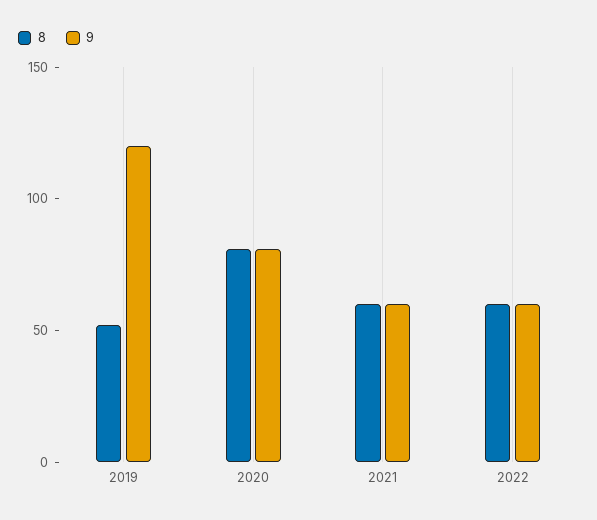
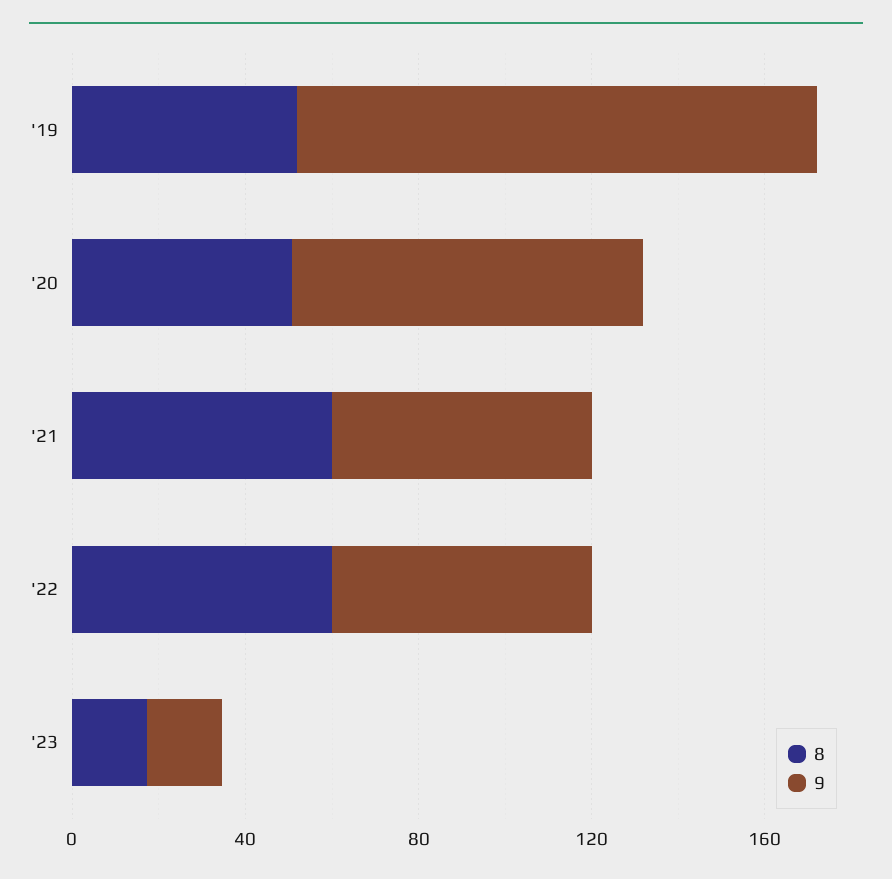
8, 2020: 80 -> 50
8, '23: none -> 20
9, '23: none -> 20

